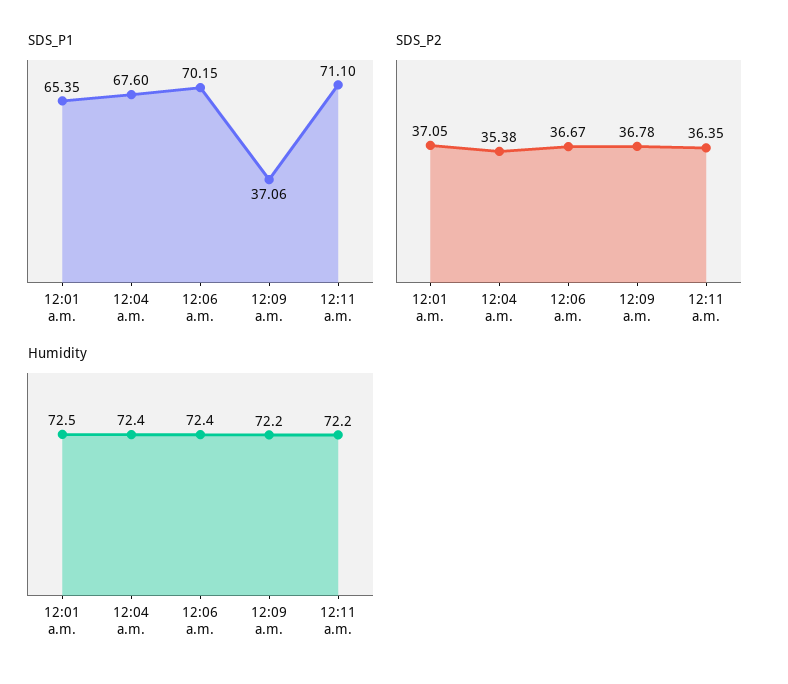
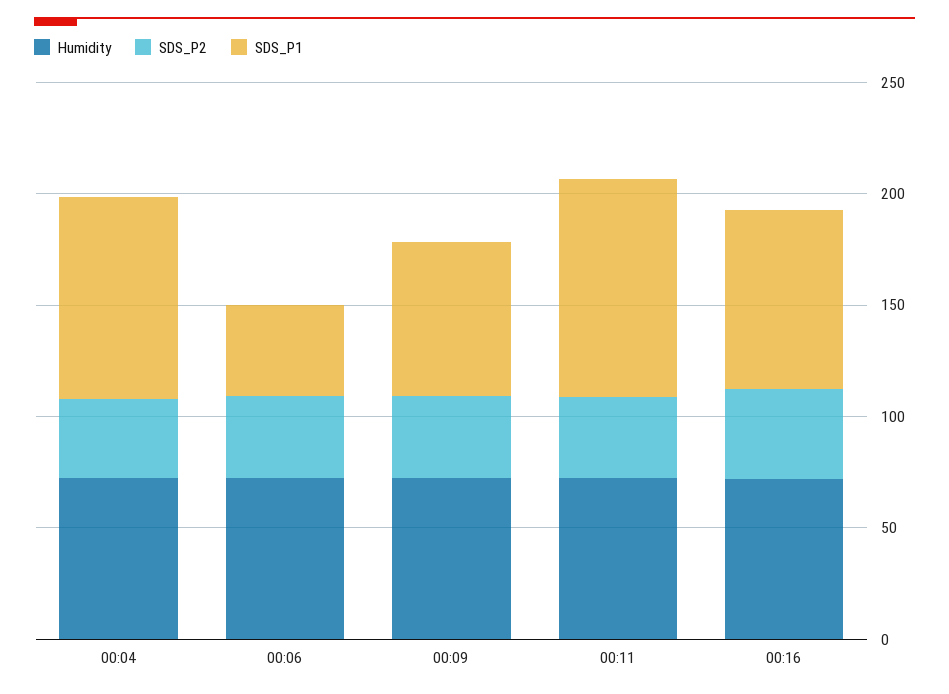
SDS_P1, 12:01 a.m.: 65.35 -> none
SDS_P1, 12:04 a.m.: 67.6 -> 90
SDS_P1, 12:06 a.m.: 70.15 -> 40
SDS_P1, 12:09 a.m.: 37.06 -> 70
SDS_P1, 12:11 a.m.: 71.1 -> 100
SDS_P2, 12:01 a.m.: 37.05 -> none
Humidity, 12:01 a.m.: 72.5 -> none
Humidity, 00:16: none -> 70
SDS_P2, 00:16: none -> 40
SDS_P1, 00:16: none -> 80

